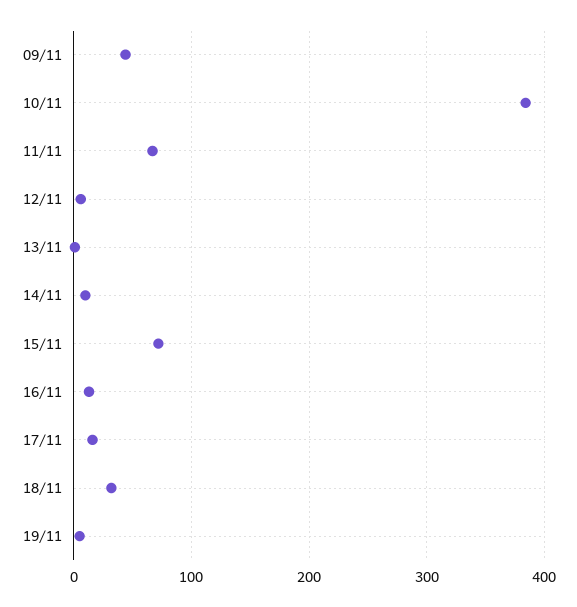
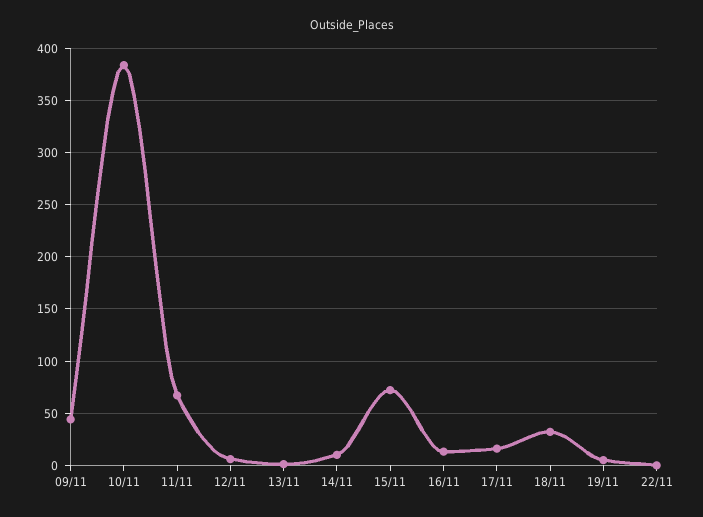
22/11: none -> 0

